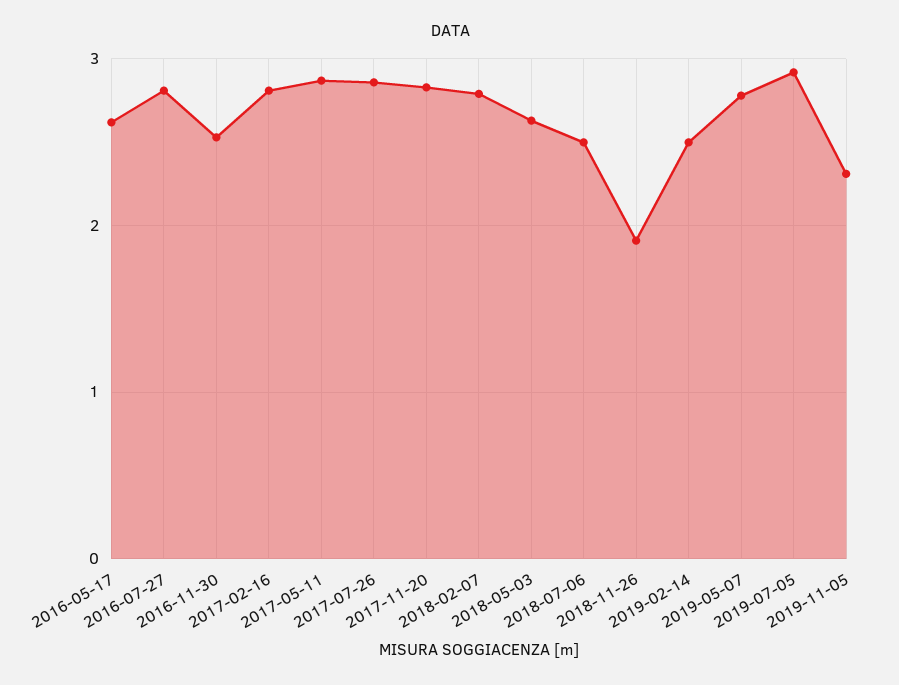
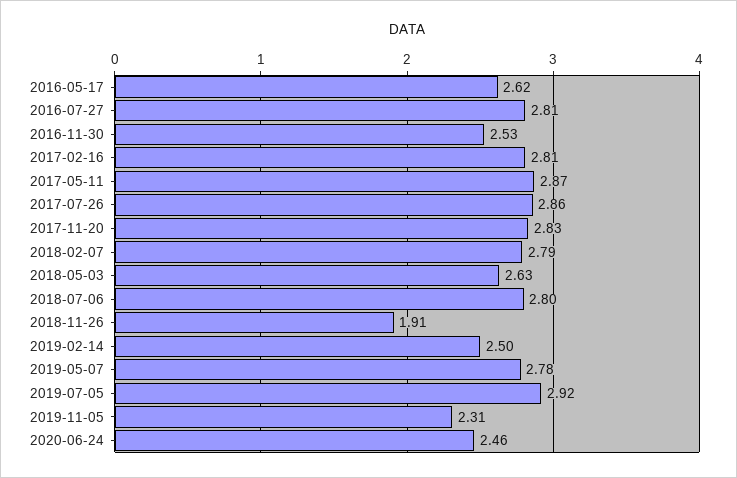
2018-07-06: 2.5 -> 2.8
2020-06-24: none -> 2.46

